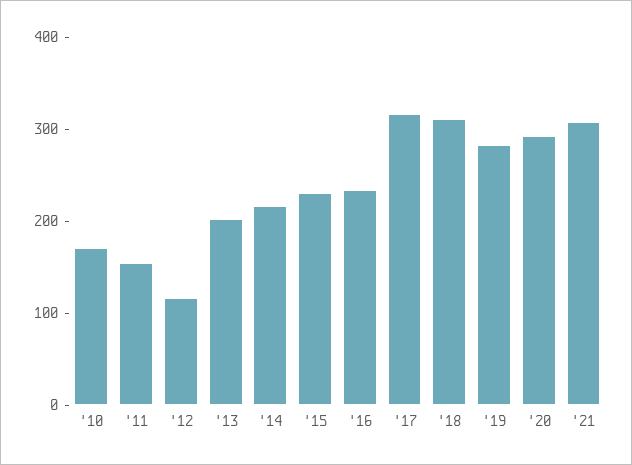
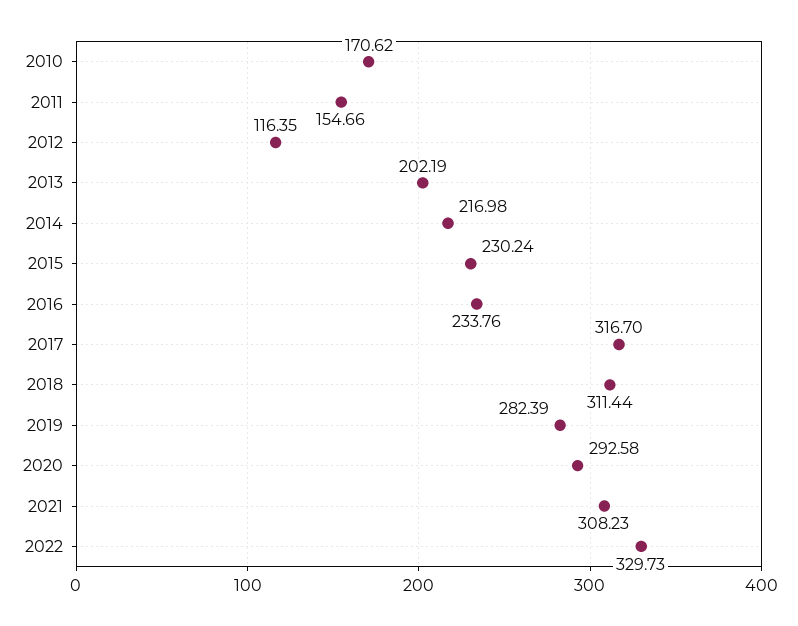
2022: none -> 329.73

